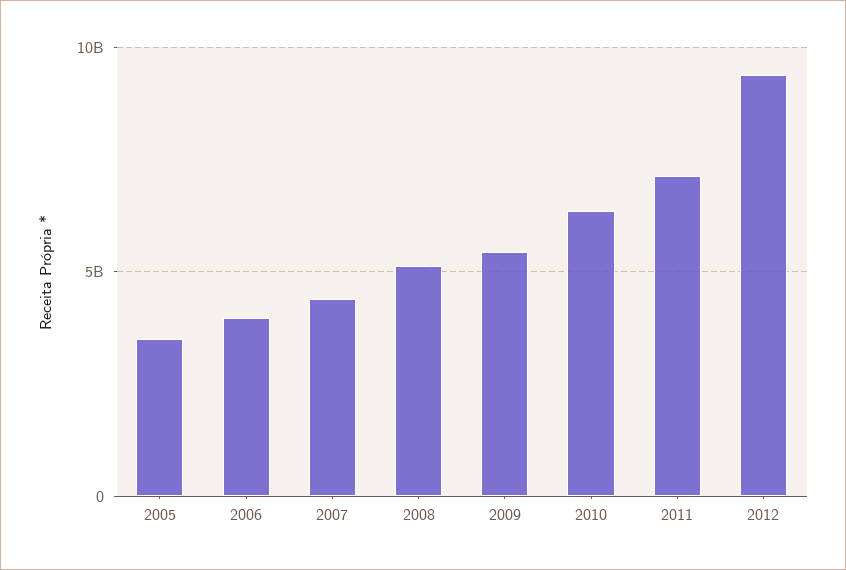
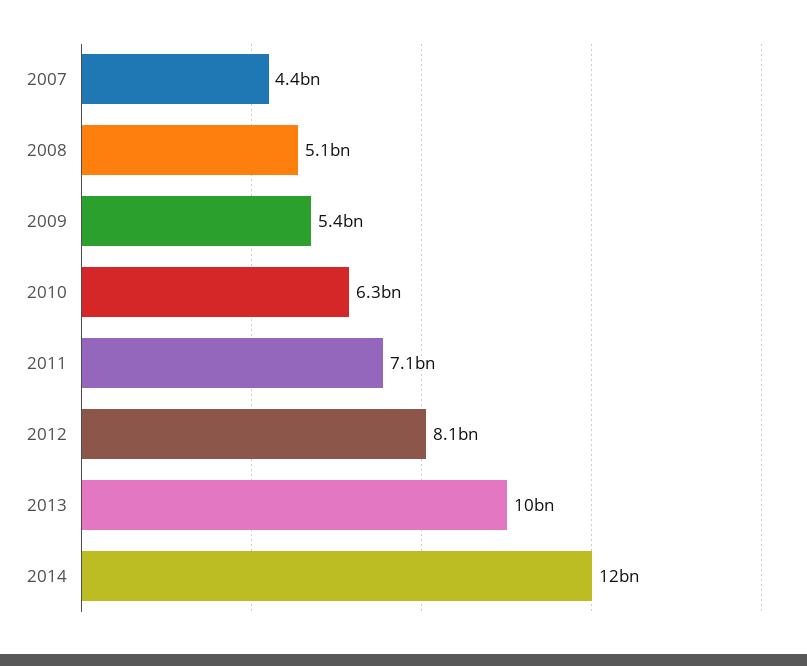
2005: 3500000000 -> none
2006: 4000000000 -> none
2012: 9500000000 -> 8100000000
2013: none -> 10000000000
2014: none -> 12000000000

